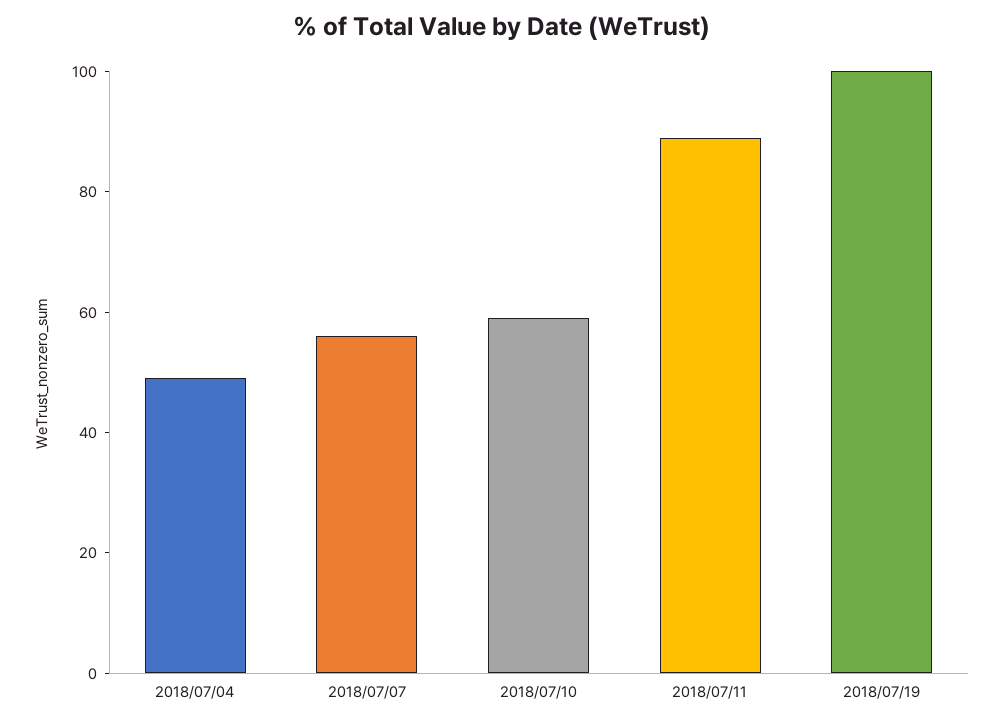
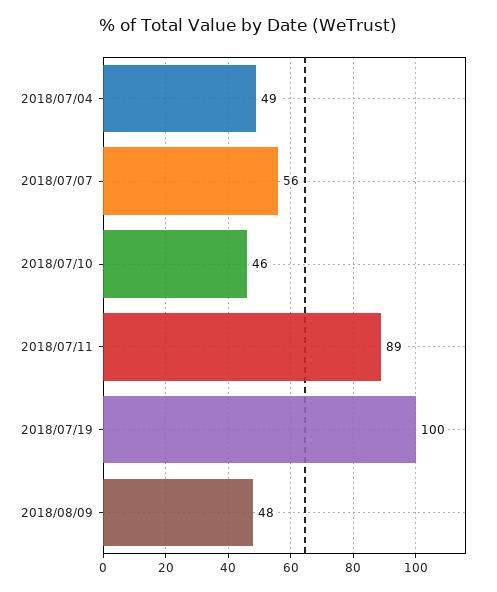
2018/07/10: 60 -> 46
2018/08/09: none -> 48

